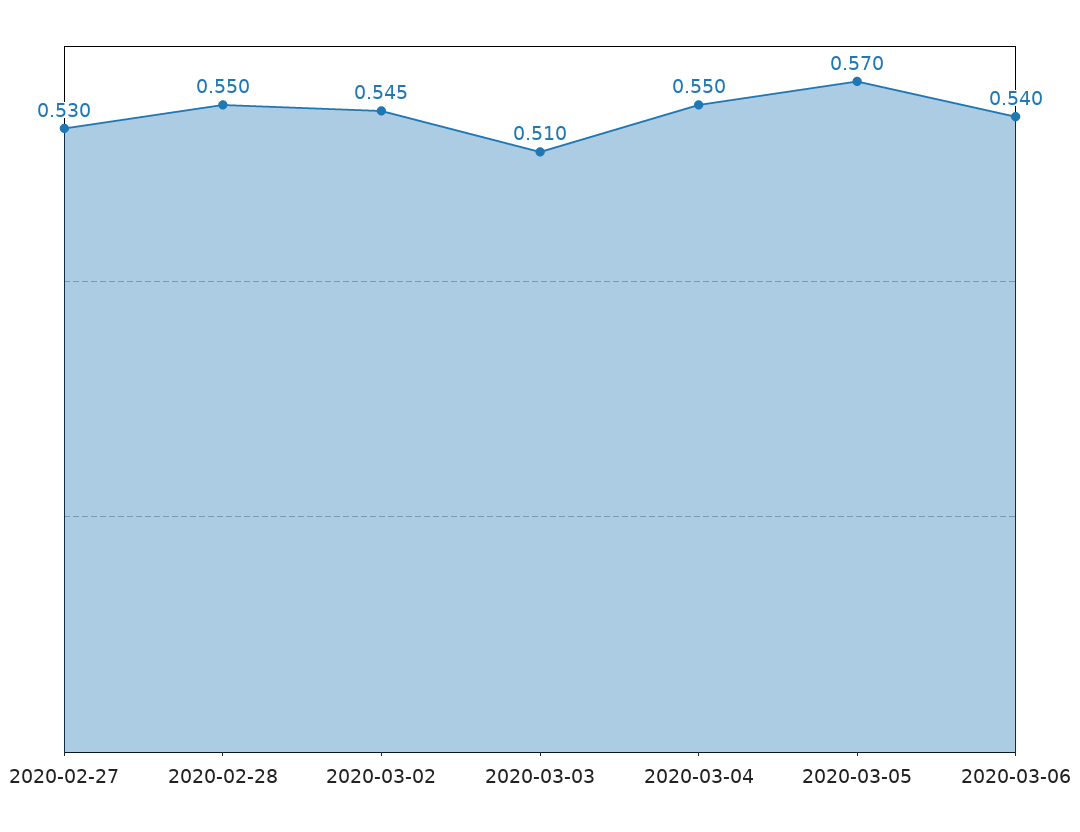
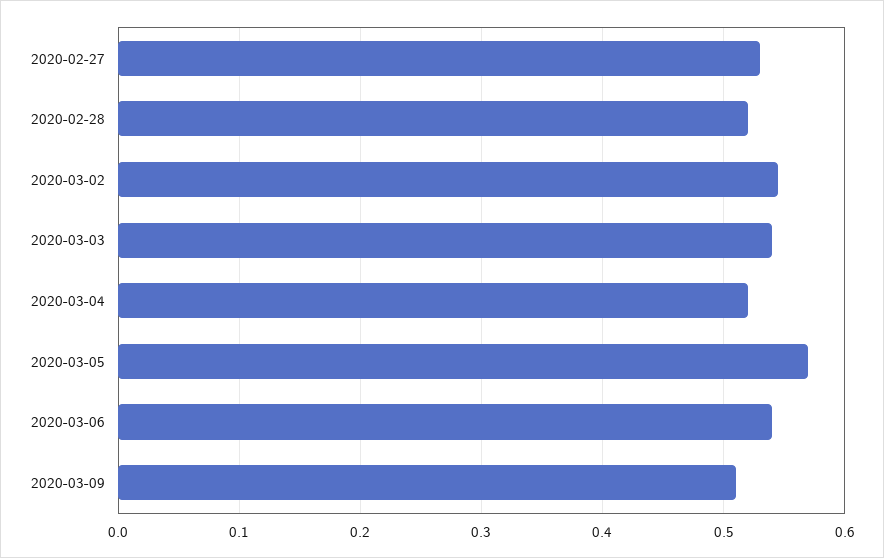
2020-02-28: 0.55 -> 0.52
2020-03-03: 0.51 -> 0.54
2020-03-04: 0.55 -> 0.52
2020-03-09: none -> 0.51

